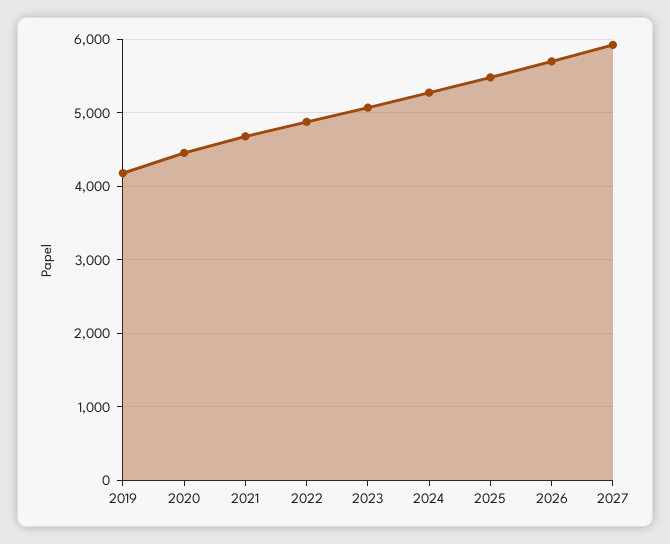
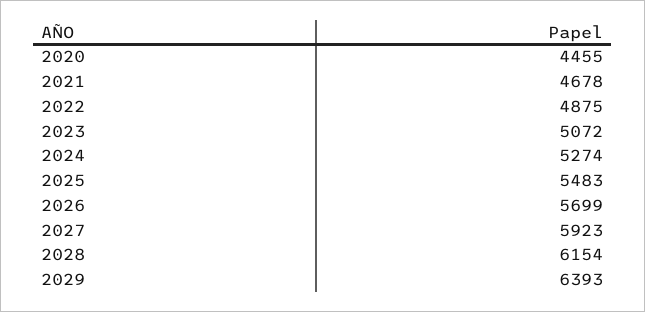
2019: 4200 -> none
2028: none -> 6154
2029: none -> 6393

